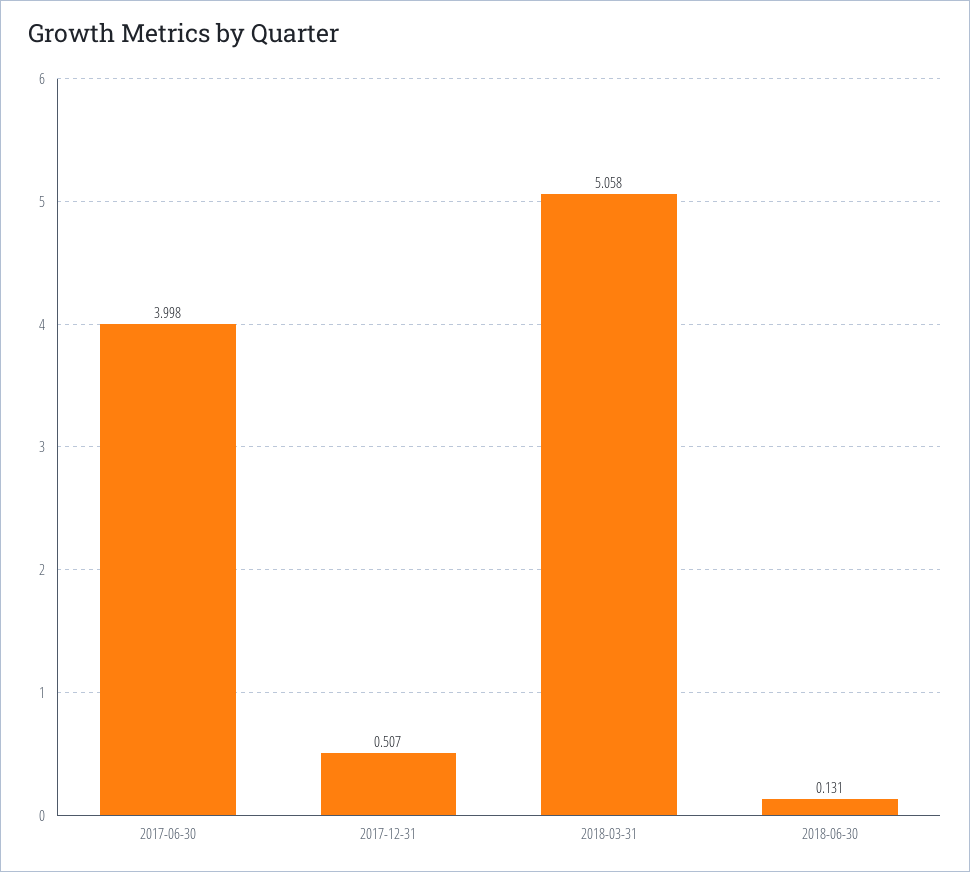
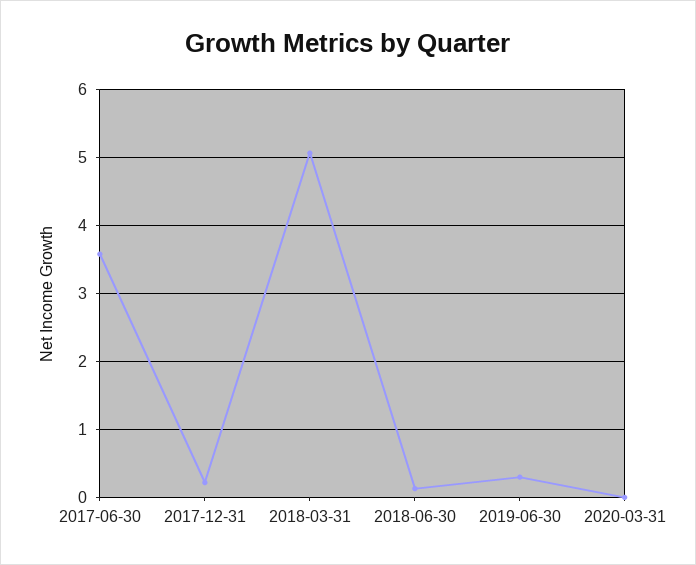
2017-06-30: 3.998 -> 3.6
2017-12-31: 0.507 -> 0.2
2019-06-30: none -> 0.3
2020-03-31: none -> 0

